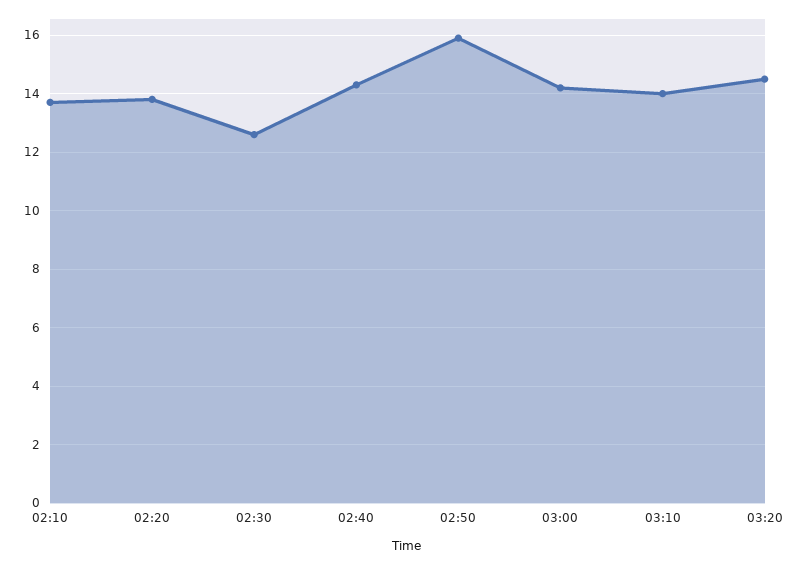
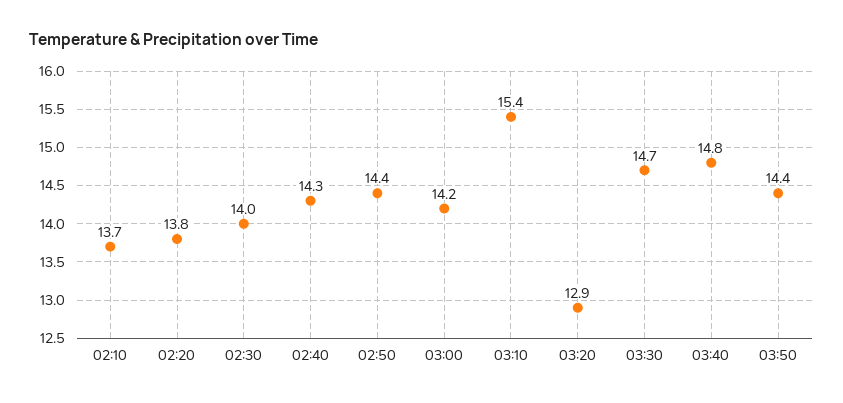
02:30: 12.5 -> 14
02:50: 16 -> 14.4
03:10: 14 -> 15.4
03:20: 14.5 -> 12.9
03:30: none -> 14.7
03:40: none -> 14.8
03:50: none -> 14.4

